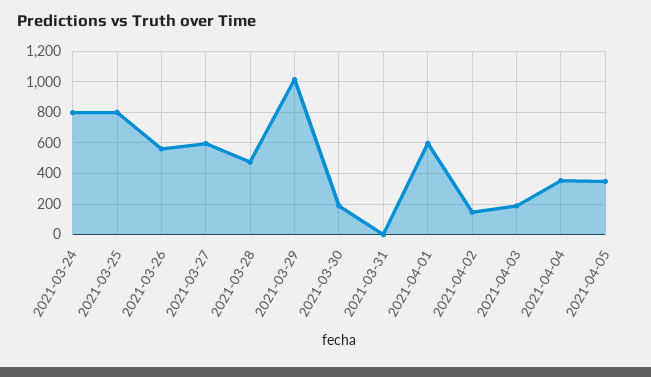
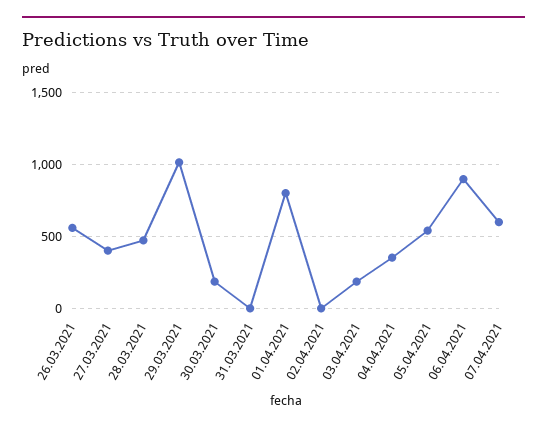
2021-03-24: 800 -> none
2021-03-25: 800 -> none
2021-03-27: 600 -> 400
2021-04-01: 600 -> 800
2021-04-02: 150 -> 0
2021-04-05: 350 -> 550
06.04.2021: none -> 900
07.04.2021: none -> 600

